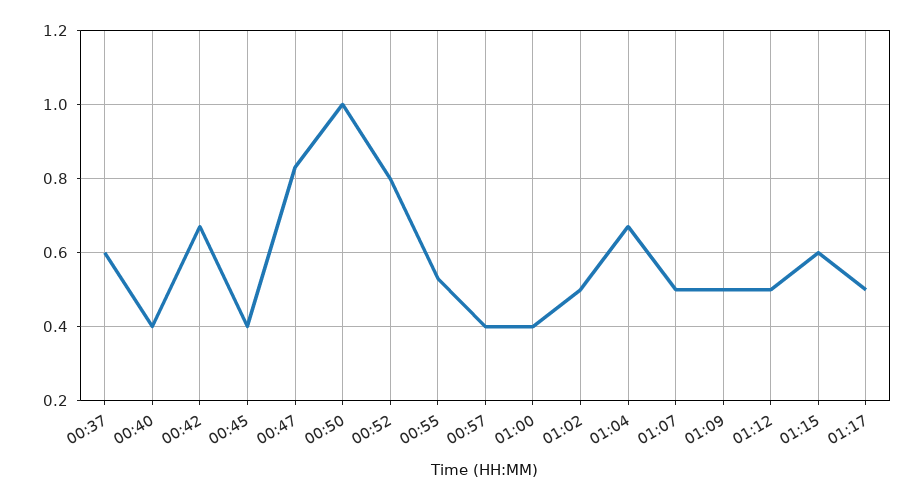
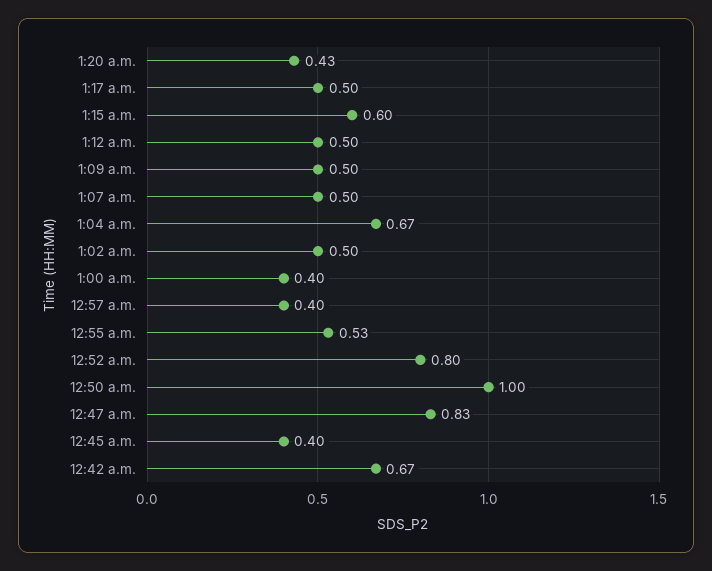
00:37: 0.6 -> none
00:40: 0.4 -> none
1:20 a.m.: none -> 0.43

